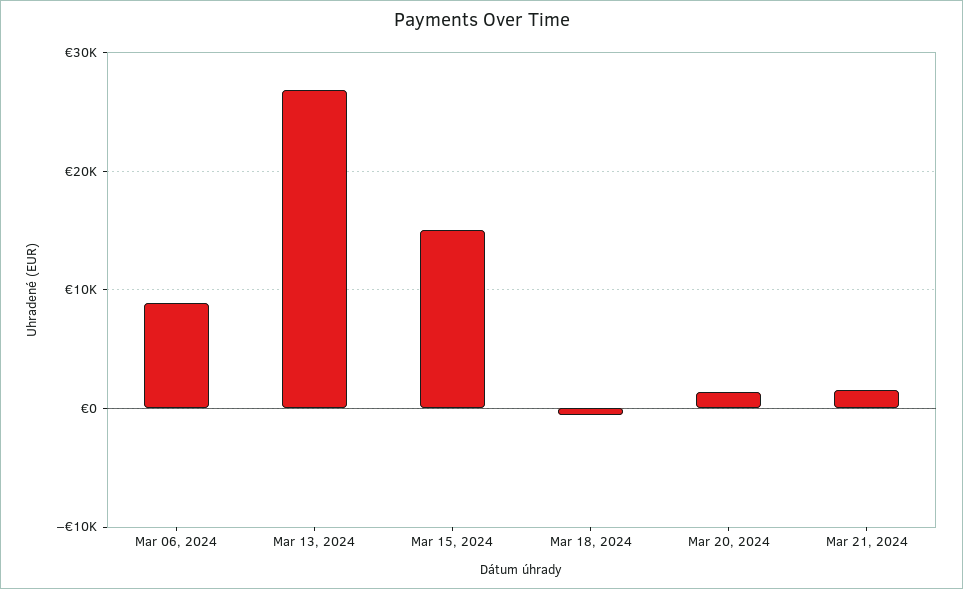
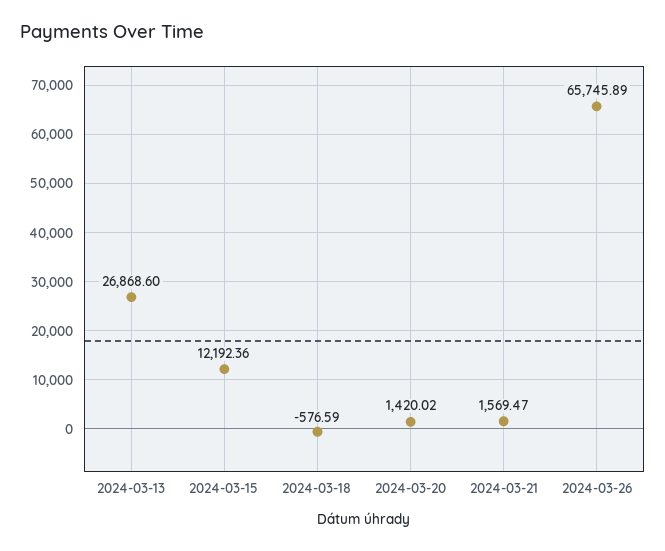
Mar 06, 2024: 9000 -> none
Mar 15, 2024: 15000 -> 12192.36
2024-03-26: none -> 65745.89

